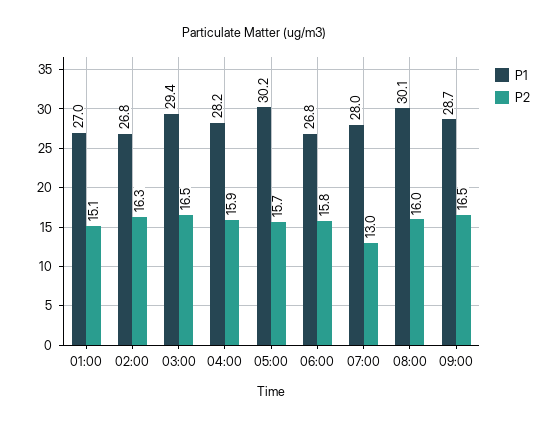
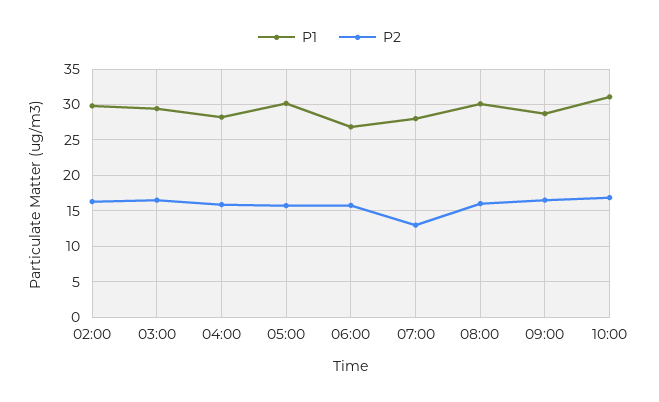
P1, 01:00: 27 -> none
P2, 01:00: 15.1 -> none
P1, 02:00: 26.8 -> 30
P1, 10:00: none -> 31
P2, 10:00: none -> 17

